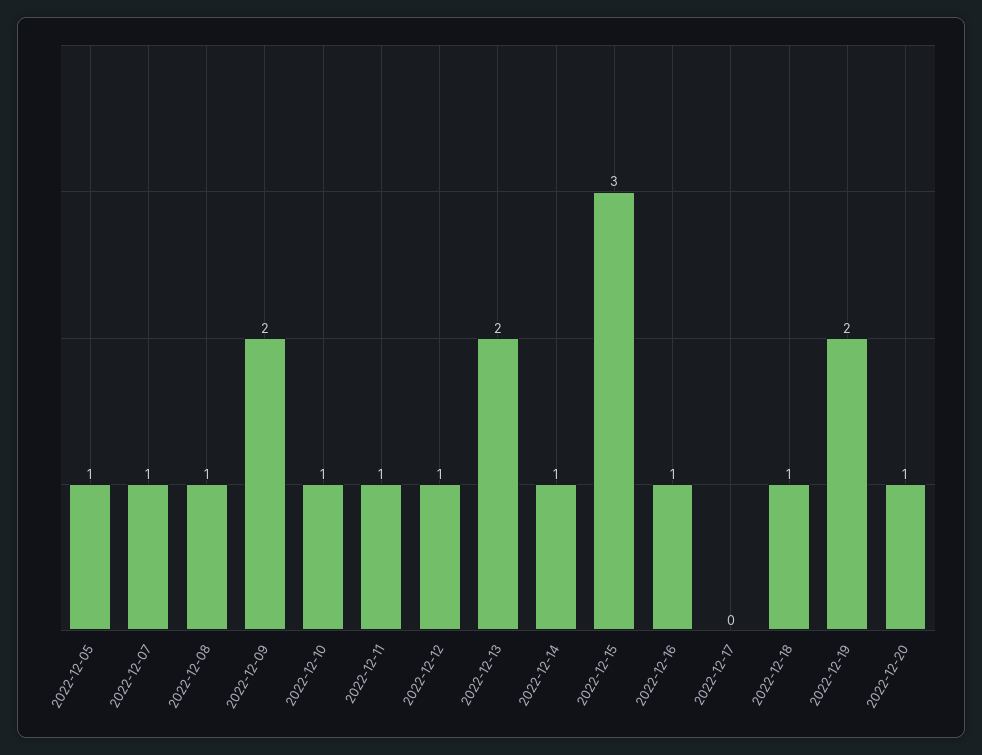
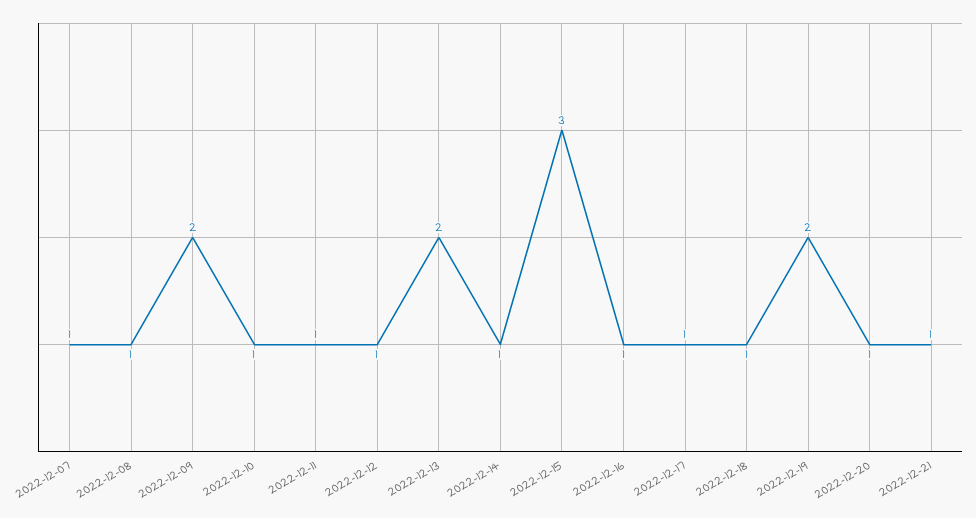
2022-12-05: 1 -> none
2022-12-17: 0 -> 1
2022-12-21: none -> 1

